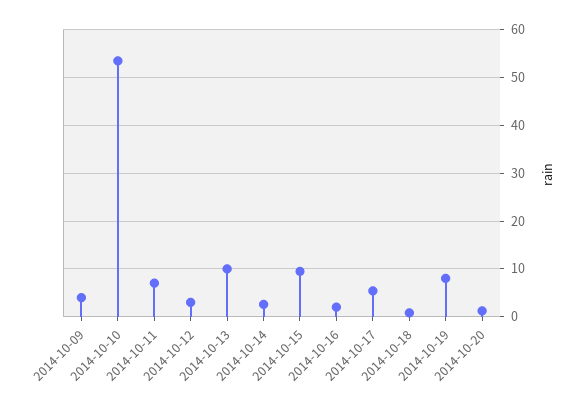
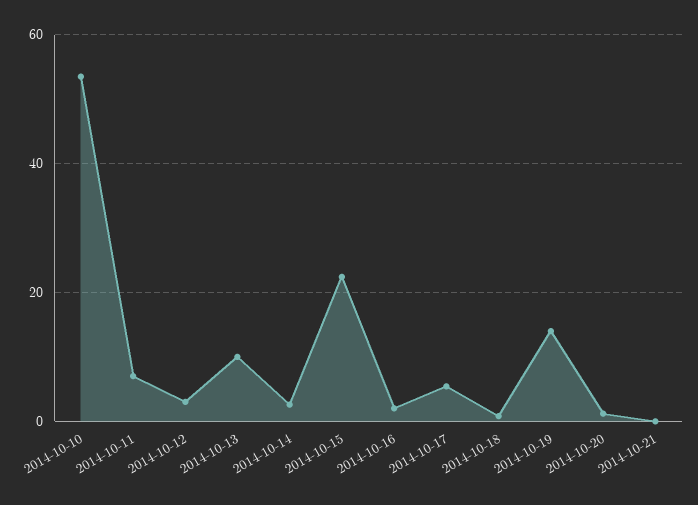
2014-10-09: 4 -> none
2014-10-15: 10 -> 22
2014-10-19: 8 -> 14
2014-10-21: none -> 0

